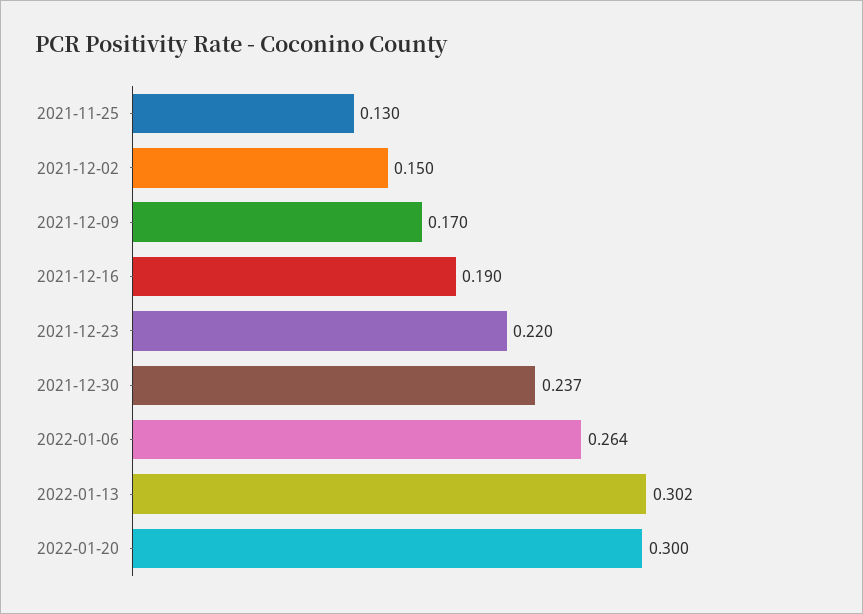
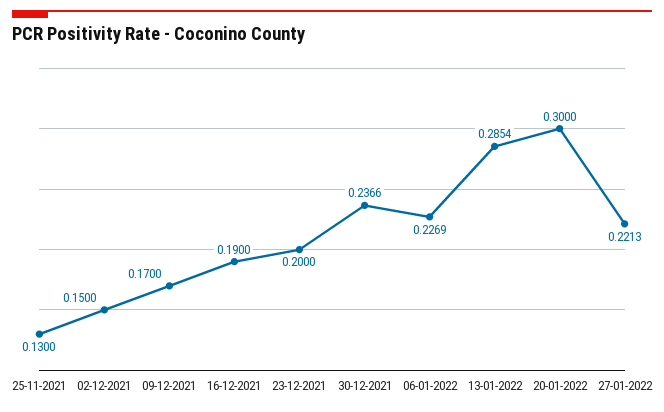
2021-12-23: 0.22 -> 0.2
2022-01-06: 0.264 -> 0.2269
2022-01-13: 0.302 -> 0.2854
27-01-2022: none -> 0.2213

